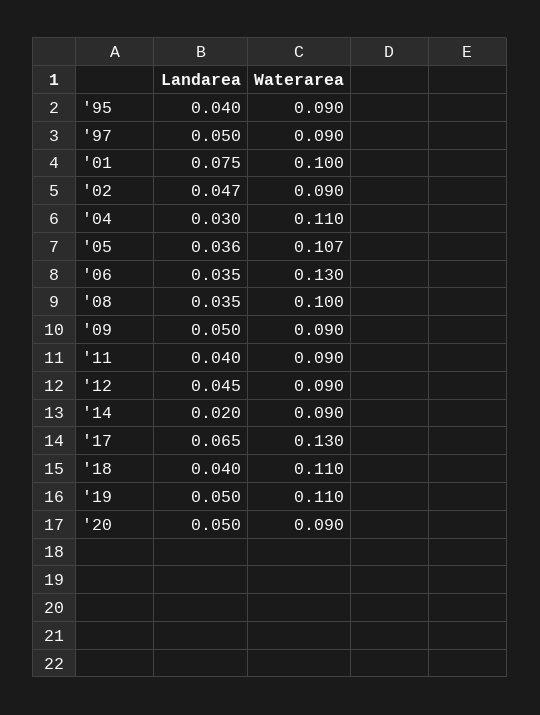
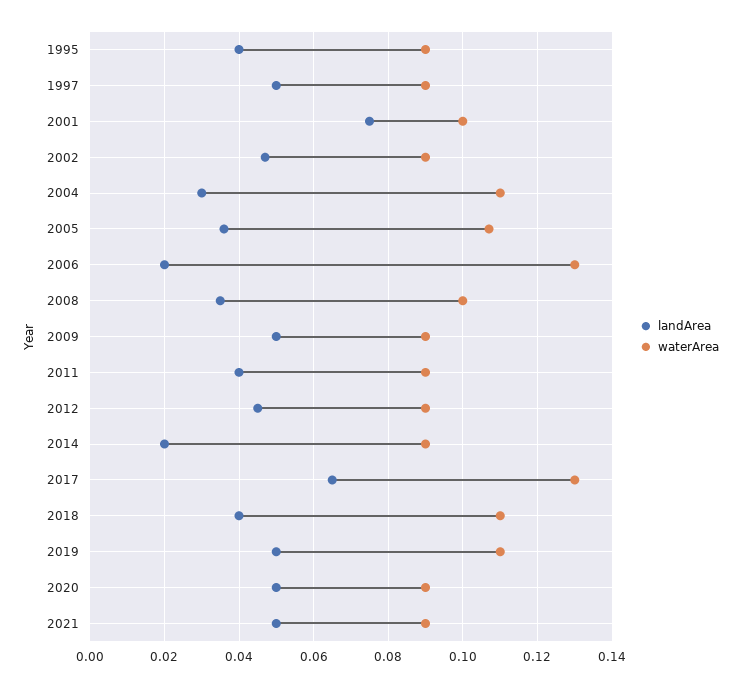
Landarea, '06: 0.035 -> 0.02
Landarea, 2021: none -> 0.05
Waterarea, 2021: none -> 0.09

